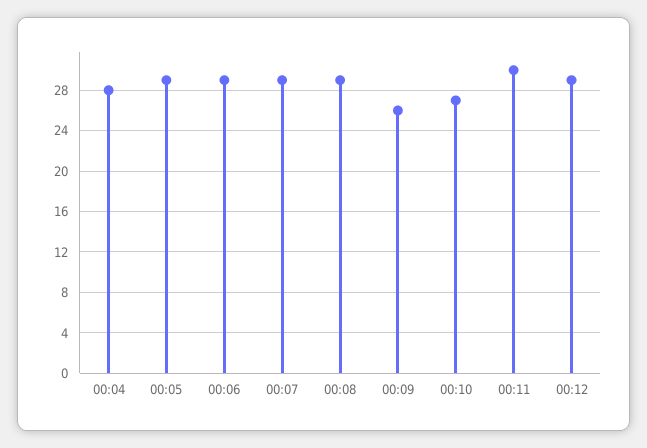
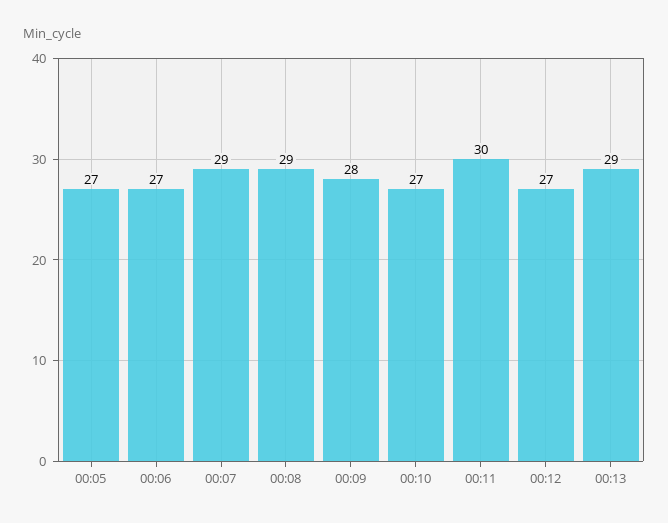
00:04: 28 -> none
00:05: 29 -> 27
00:06: 29 -> 27
00:09: 26 -> 28
00:12: 29 -> 27
00:13: none -> 29

